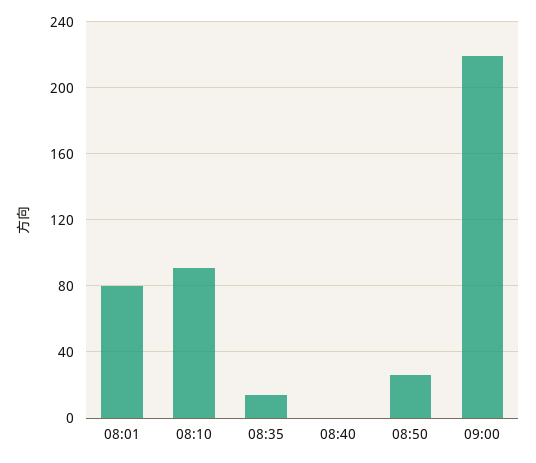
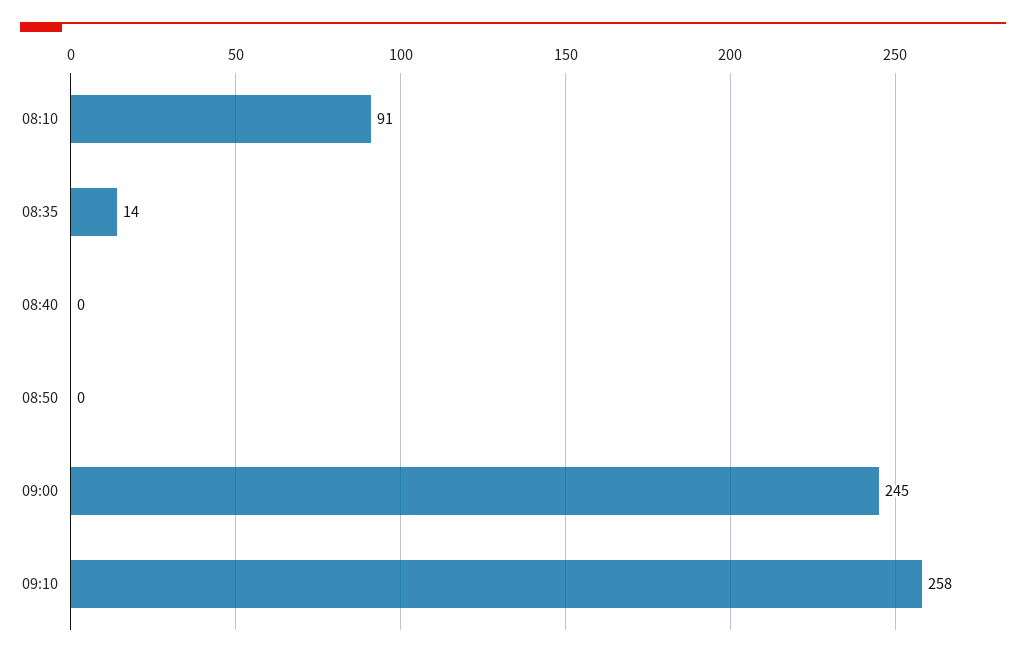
08:01: 80 -> none
08:50: 25 -> 0
09:00: 220 -> 245
09:10: none -> 258

